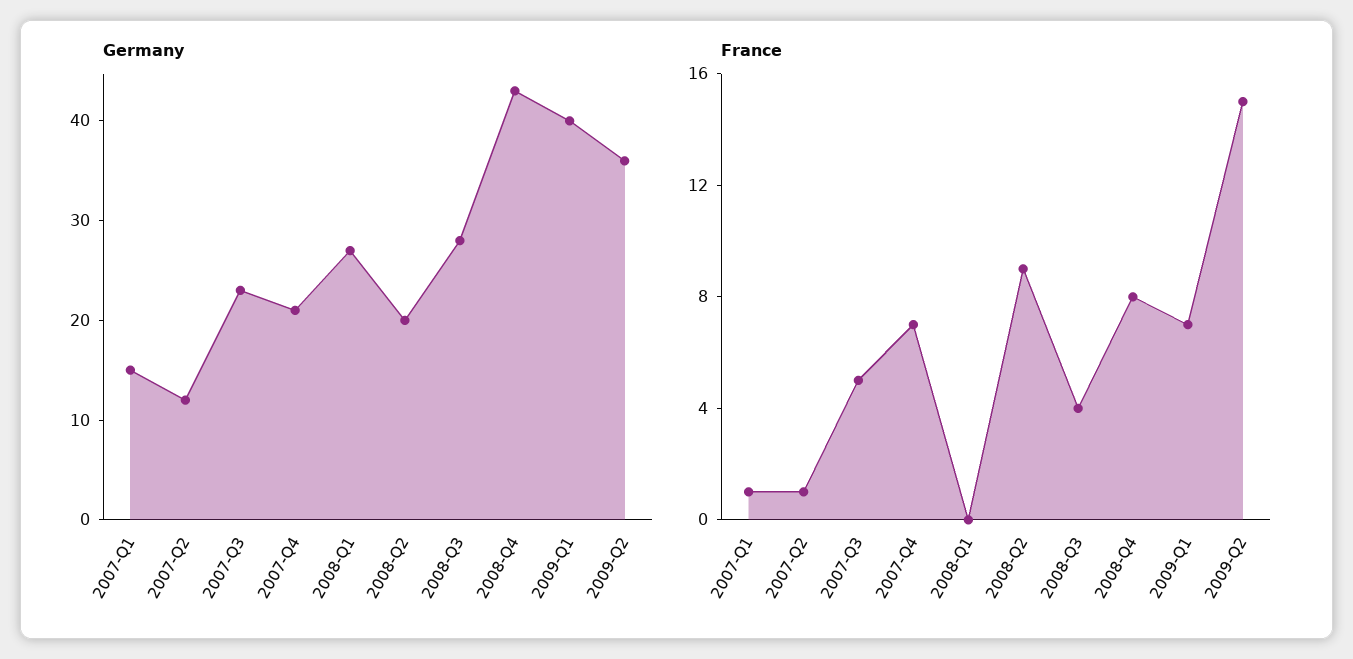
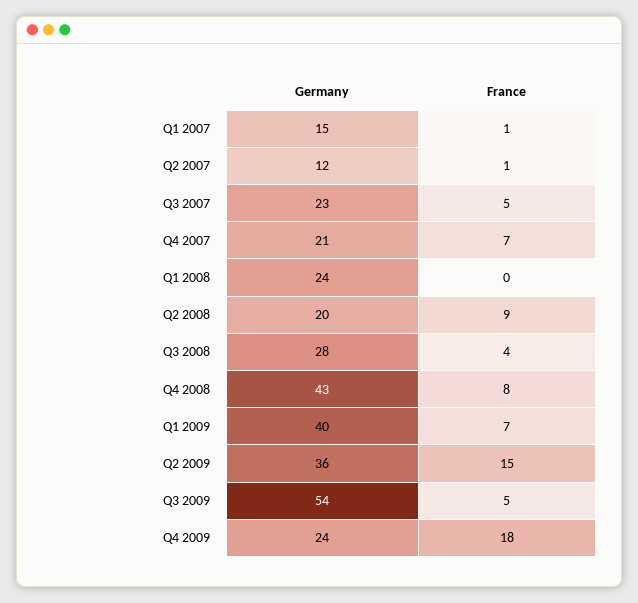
Germany, 2008-Q1: 27 -> 24
Germany, Q3 2009: none -> 54
France, Q3 2009: none -> 5
Germany, Q4 2009: none -> 24
France, Q4 2009: none -> 18

